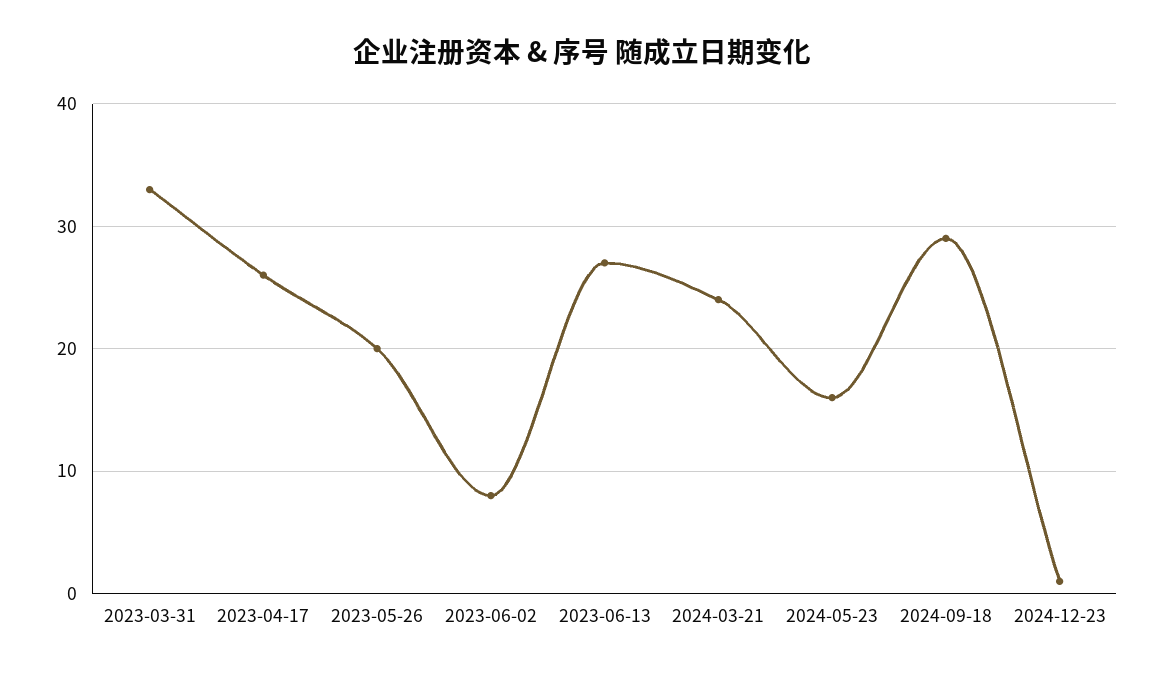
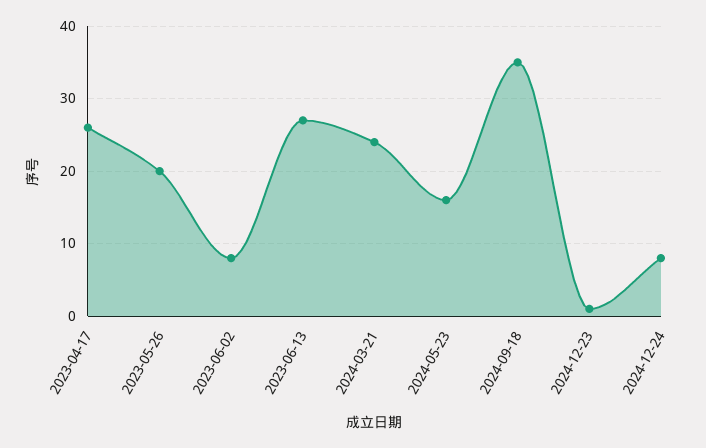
2023-03-31: 33 -> none
2024-09-18: 29 -> 35
2024-12-24: none -> 8

